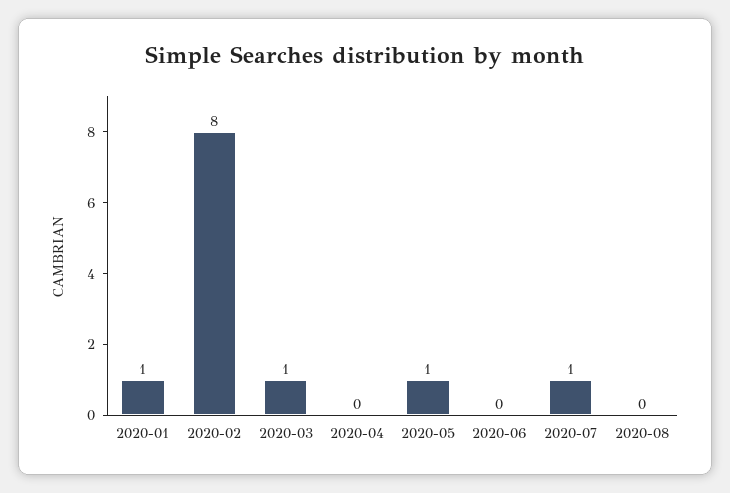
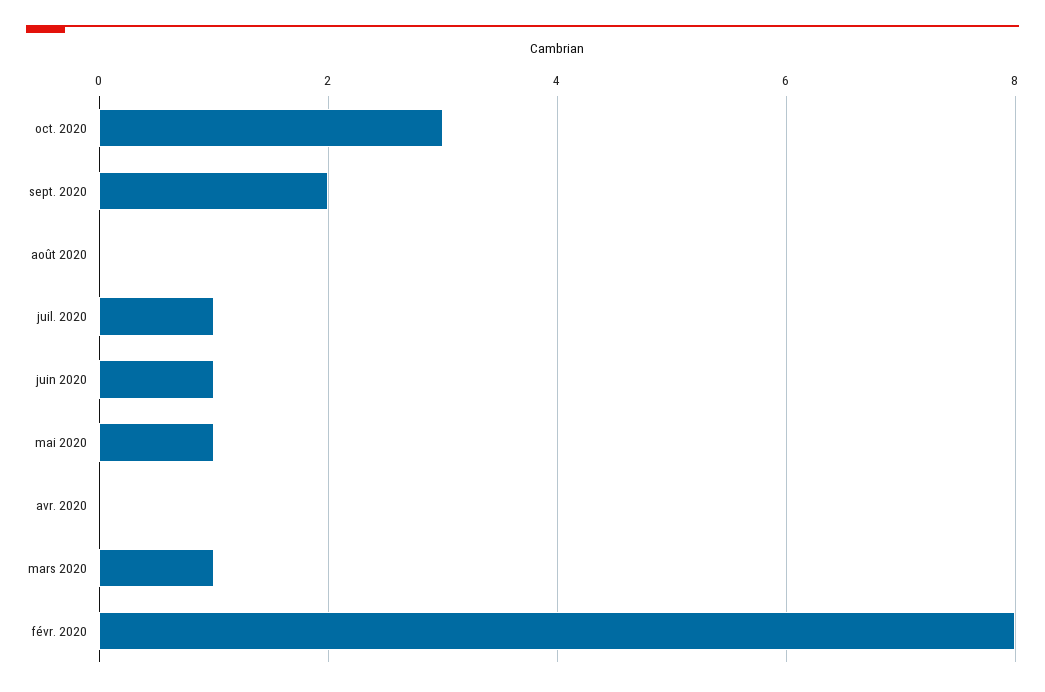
2020-01: 1 -> none
2020-06: 0 -> 1
oct. 2020: none -> 3
sept. 2020: none -> 2

